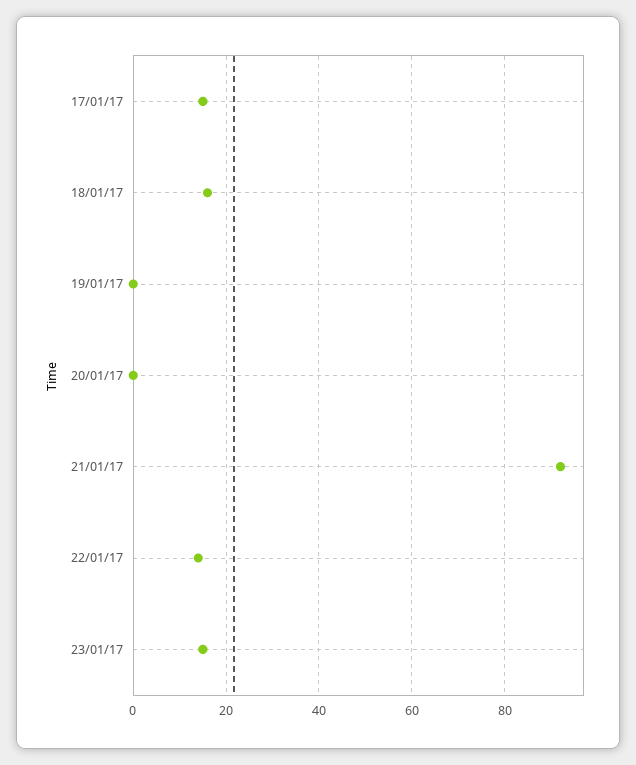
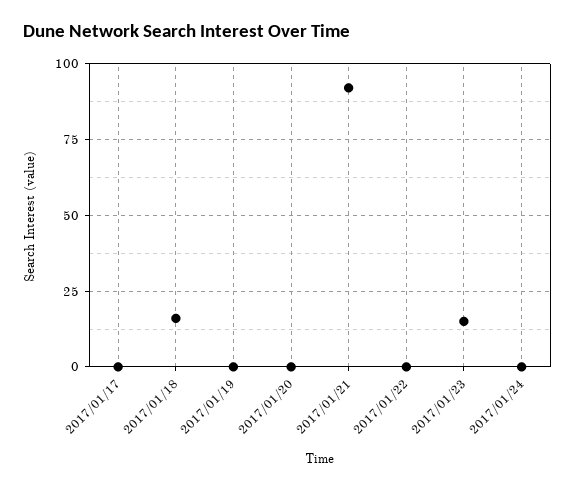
17/01/17: 15 -> 0
22/01/17: 15 -> 0
2017/01/24: none -> 0

